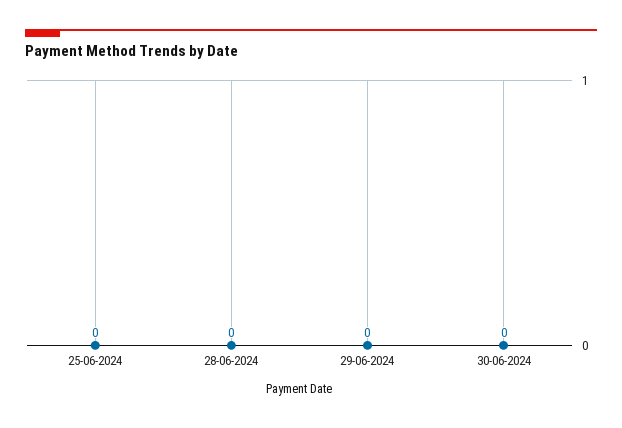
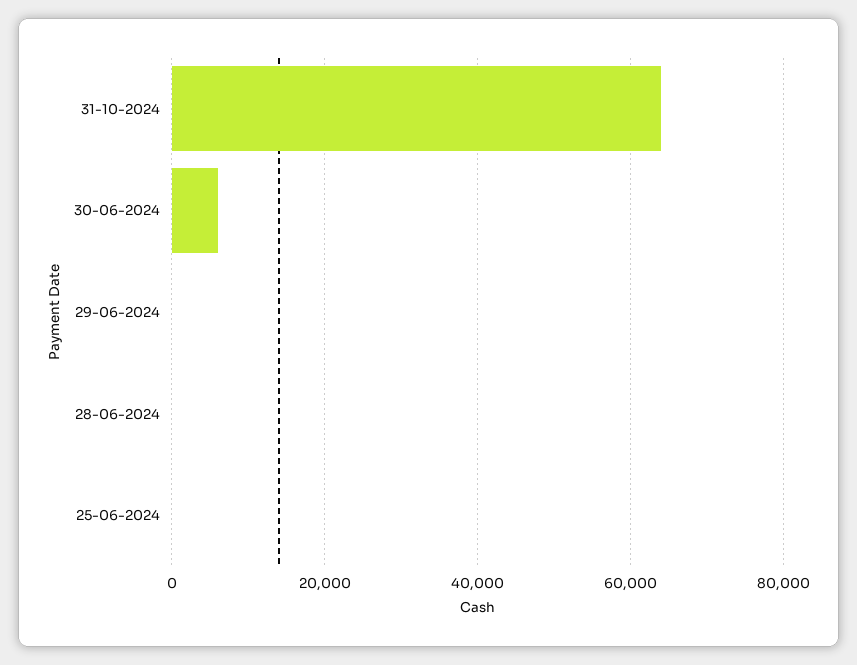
30-06-2024: 0 -> 6000
31-10-2024: none -> 64000

